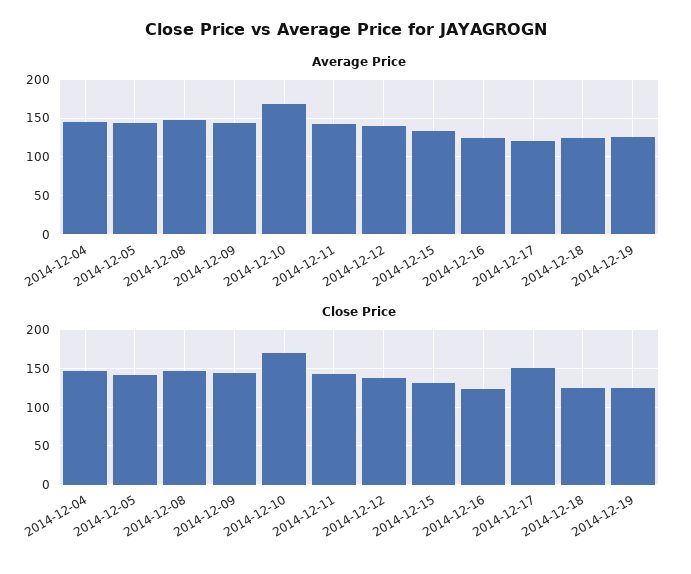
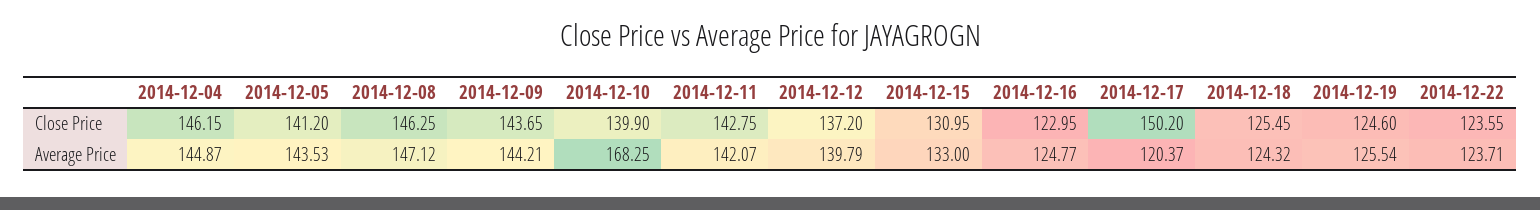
Close Price, 2014-12-10: 170 -> 139.9
Close Price, 2014-12-22: none -> 123.55
Average Price, 2014-12-22: none -> 123.71

